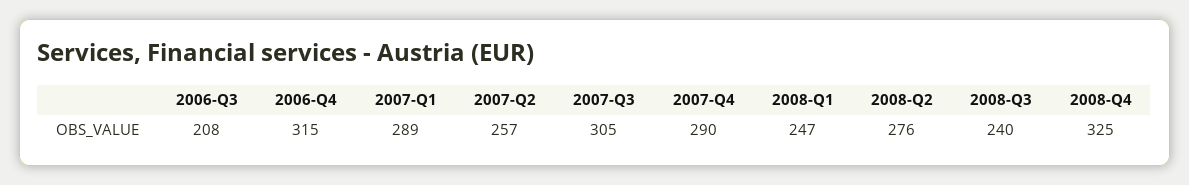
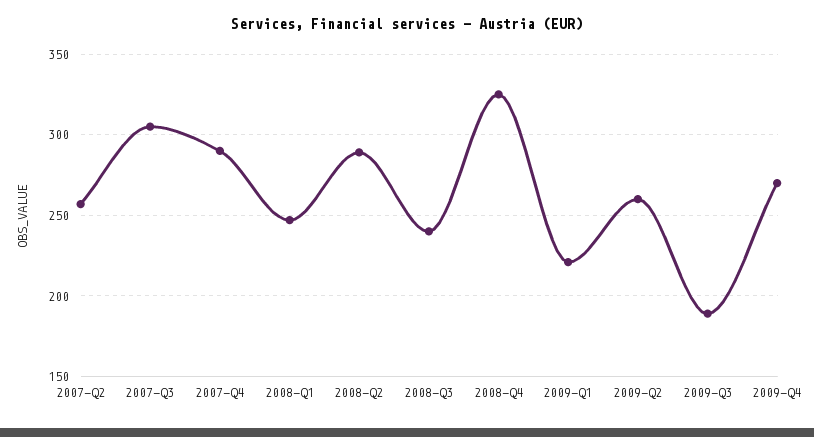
2006-Q3: 208 -> none
2006-Q4: 315 -> none
2007-Q1: 289 -> none
2008-Q2: 276 -> 290
2009-Q1: none -> 220
2009-Q2: none -> 260
2009-Q3: none -> 190
2009-Q4: none -> 270

